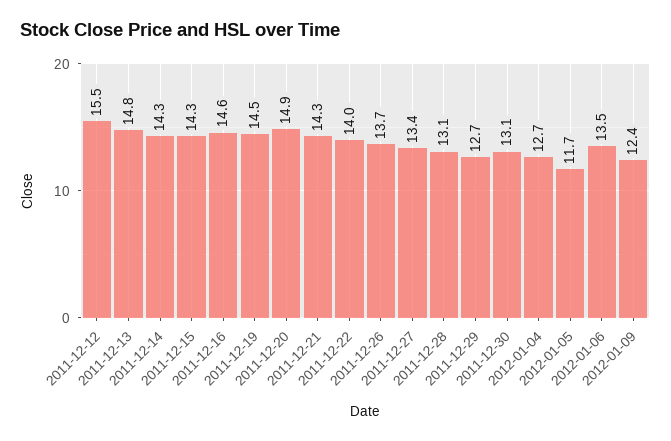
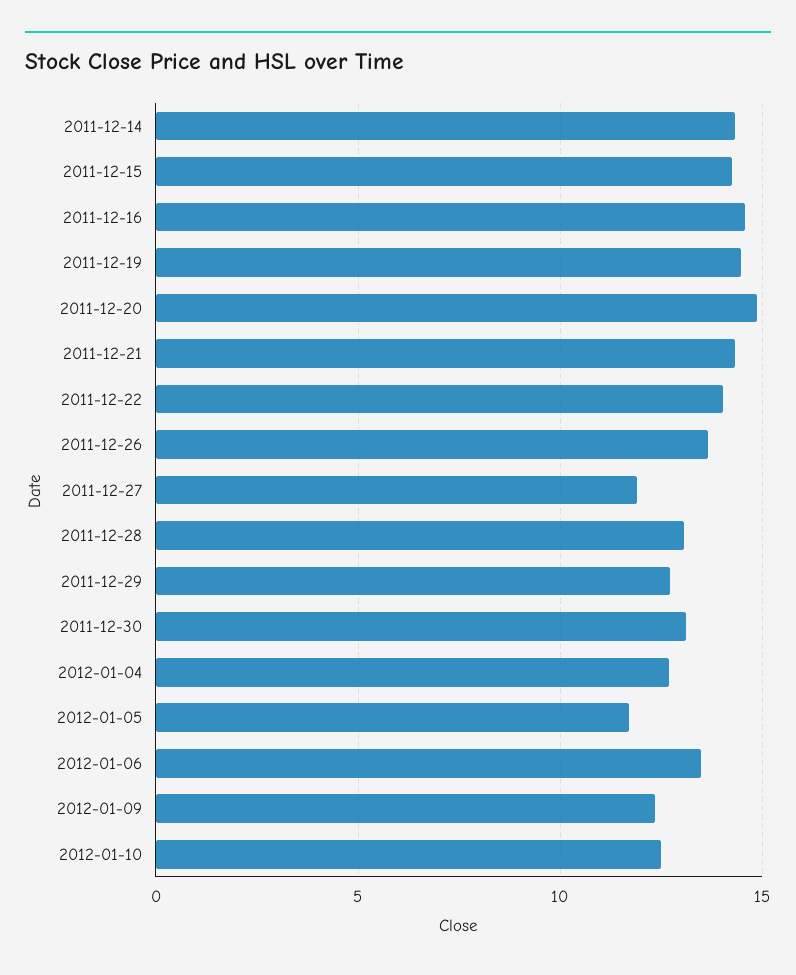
2011-12-12: 15.5 -> none
2011-12-13: 14.8 -> none
2011-12-27: 13.4 -> 12
2012-01-10: none -> 12.5

